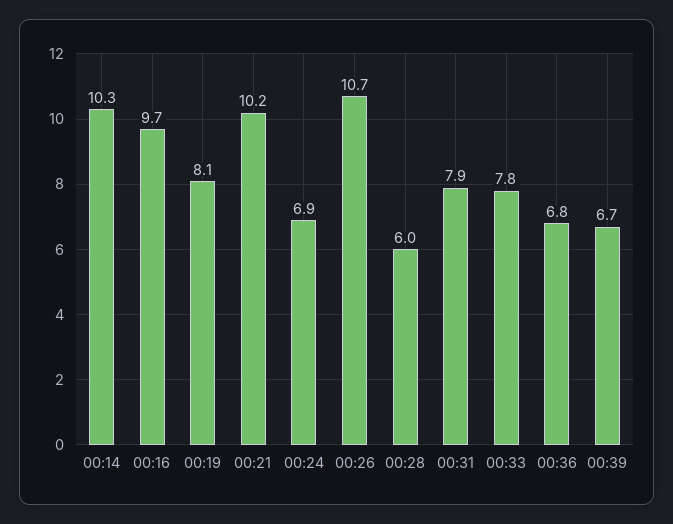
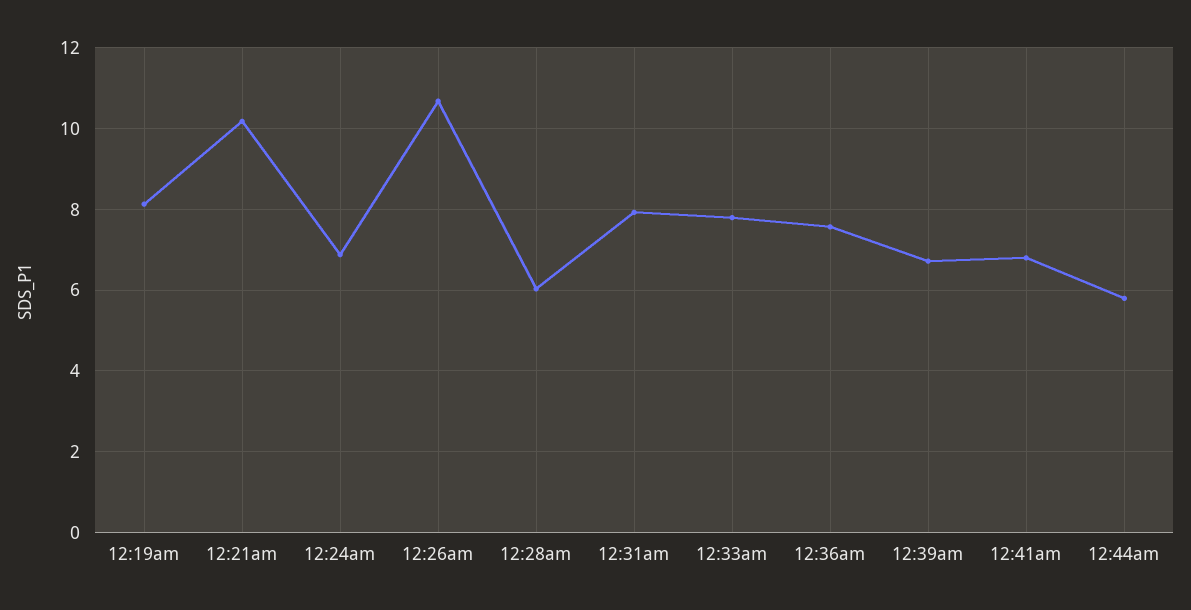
00:14: 10.3 -> none
00:16: 9.7 -> none
00:36: 6.8 -> 7.6
12:41am: none -> 6.8
12:44am: none -> 5.8

